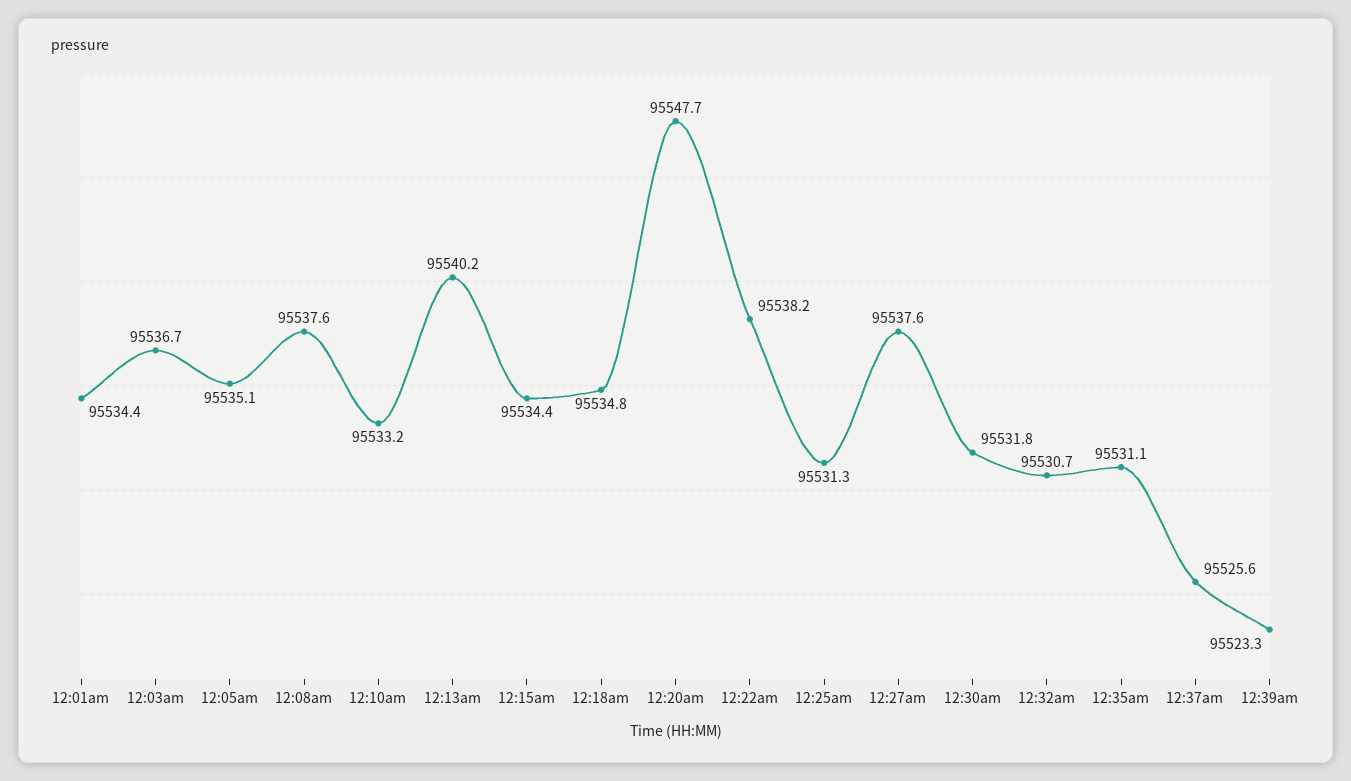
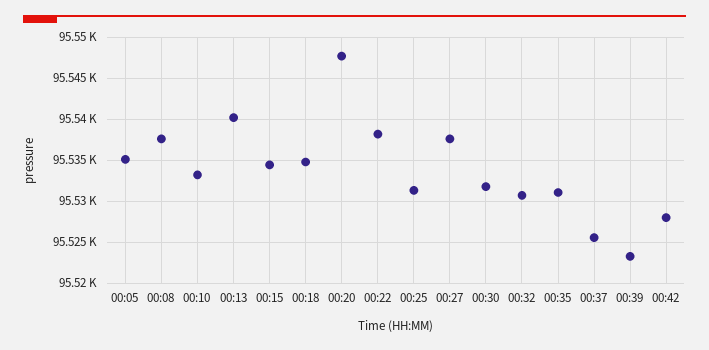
12:01am: 95534.4 -> none
12:03am: 95536.7 -> none
00:42: none -> 95528

